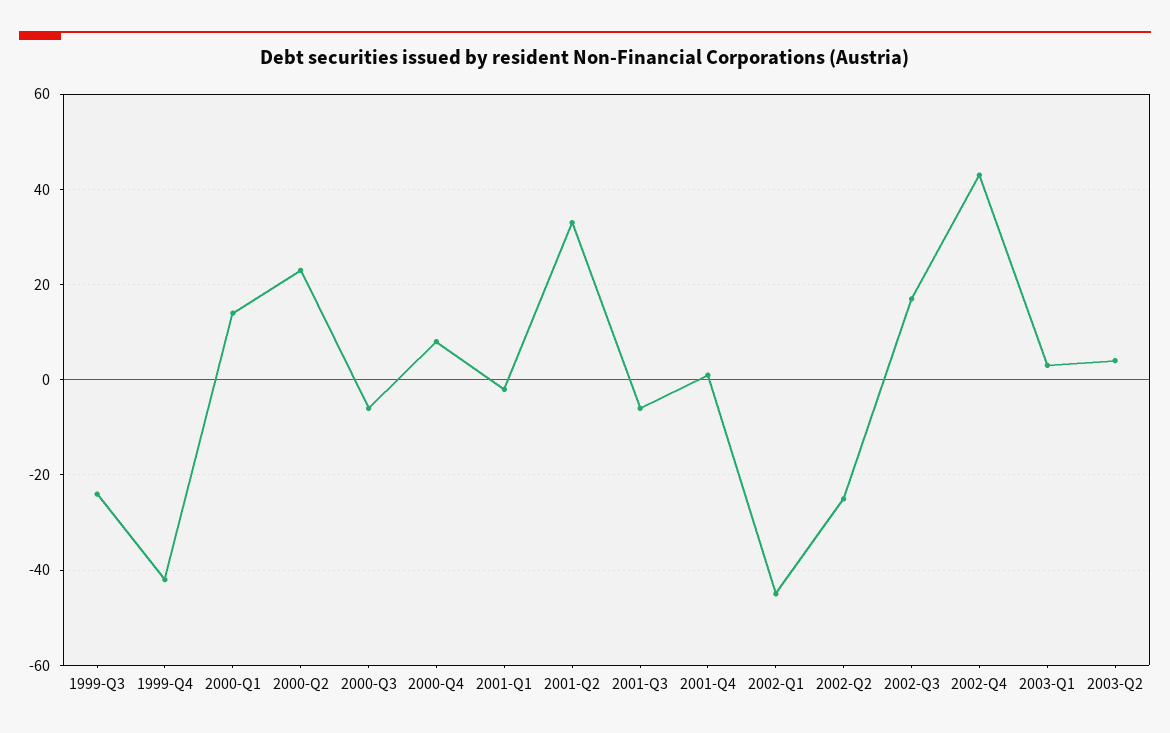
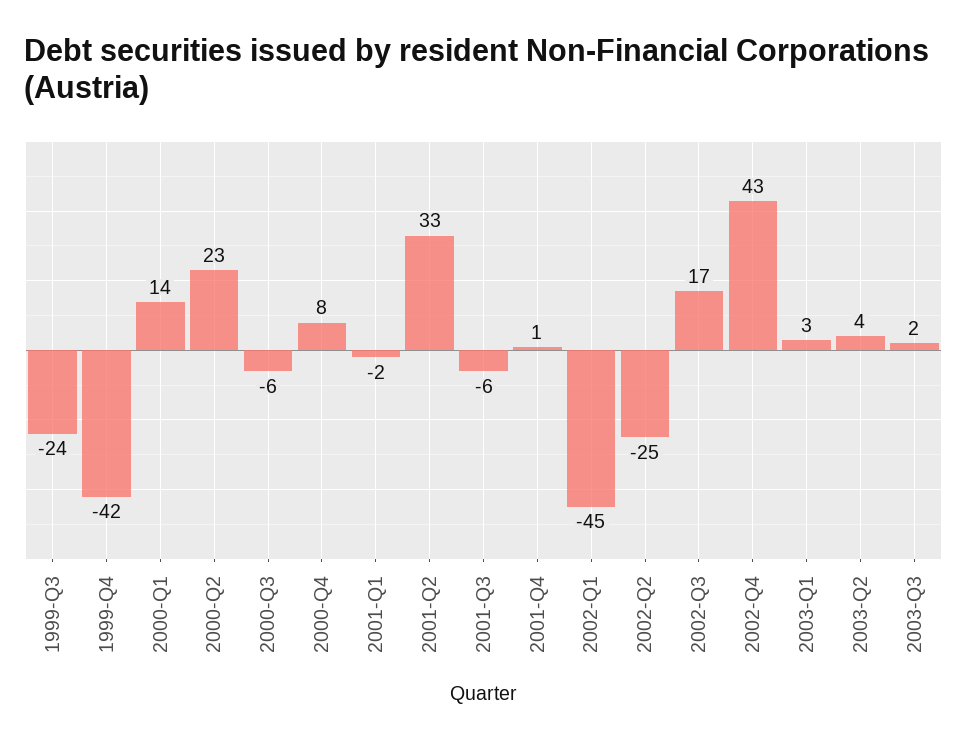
2003-Q3: none -> 2

